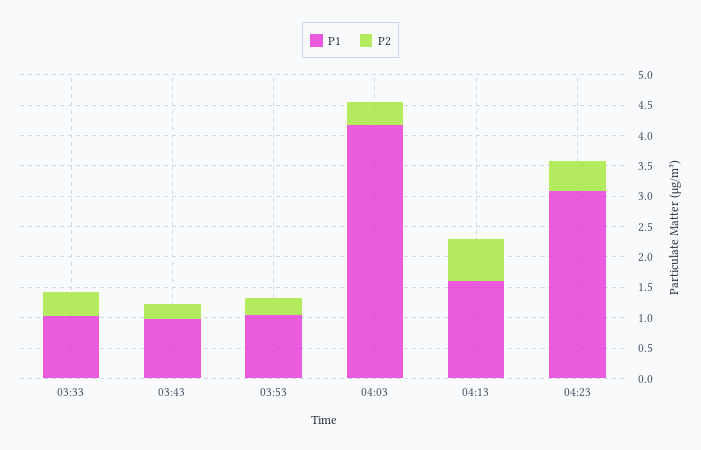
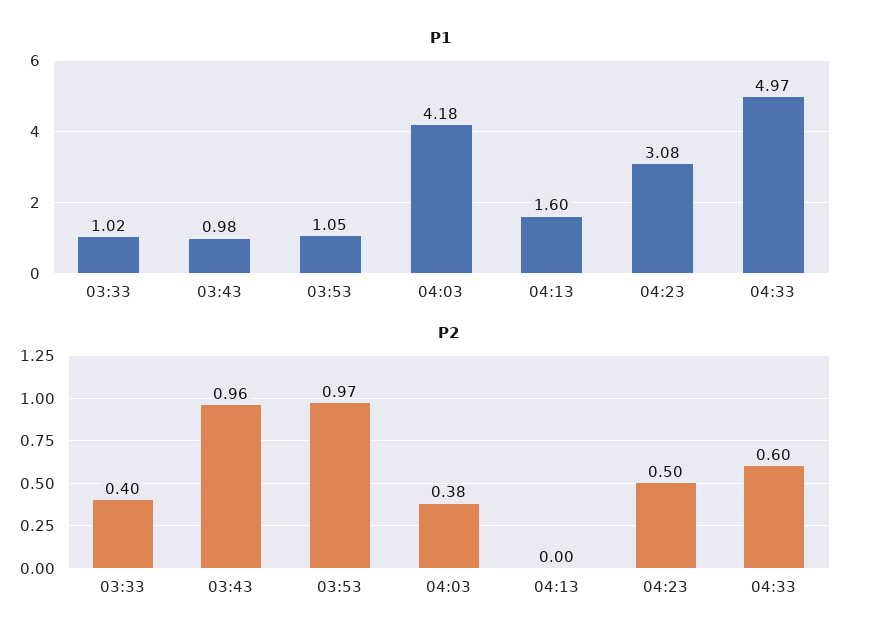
P2, 03:43: 0.25 -> 0.96
P2, 03:53: 0.25 -> 0.97
P2, 04:13: 0.75 -> 0
P1, 04:33: none -> 4.97
P2, 04:33: none -> 0.6

